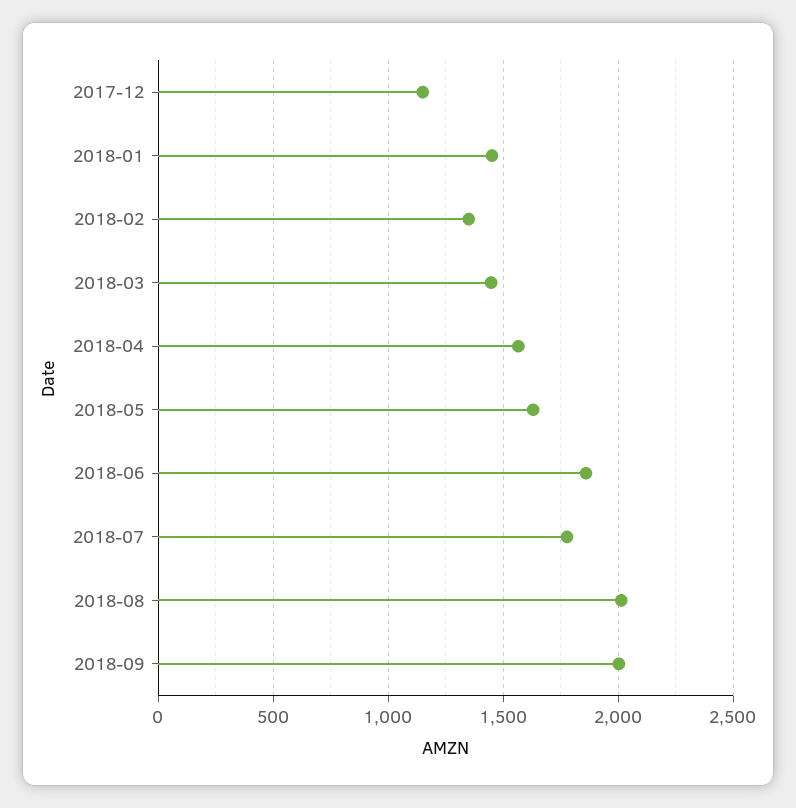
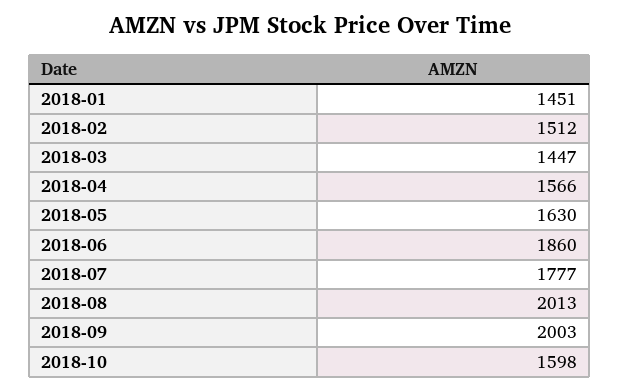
2017-12: 1150 -> none
2018-02: 1350 -> 1512
2018-10: none -> 1598

